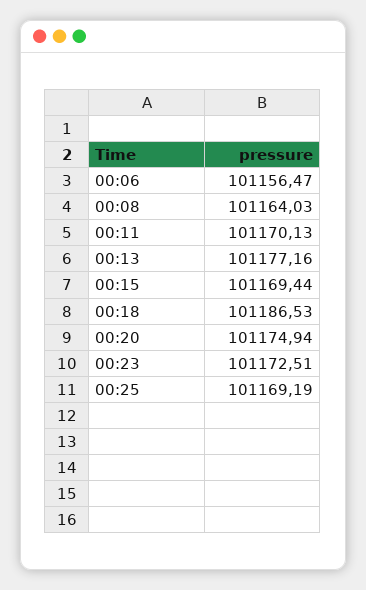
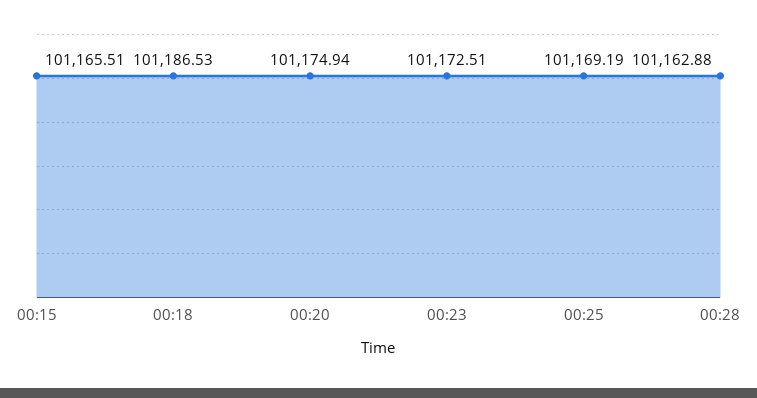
00:06: 101156.47 -> none
00:08: 101164.03 -> none
00:11: 101170.13 -> none
00:13: 101177.16 -> none
00:15: 101169.44 -> 101165.51
00:28: none -> 101162.88

